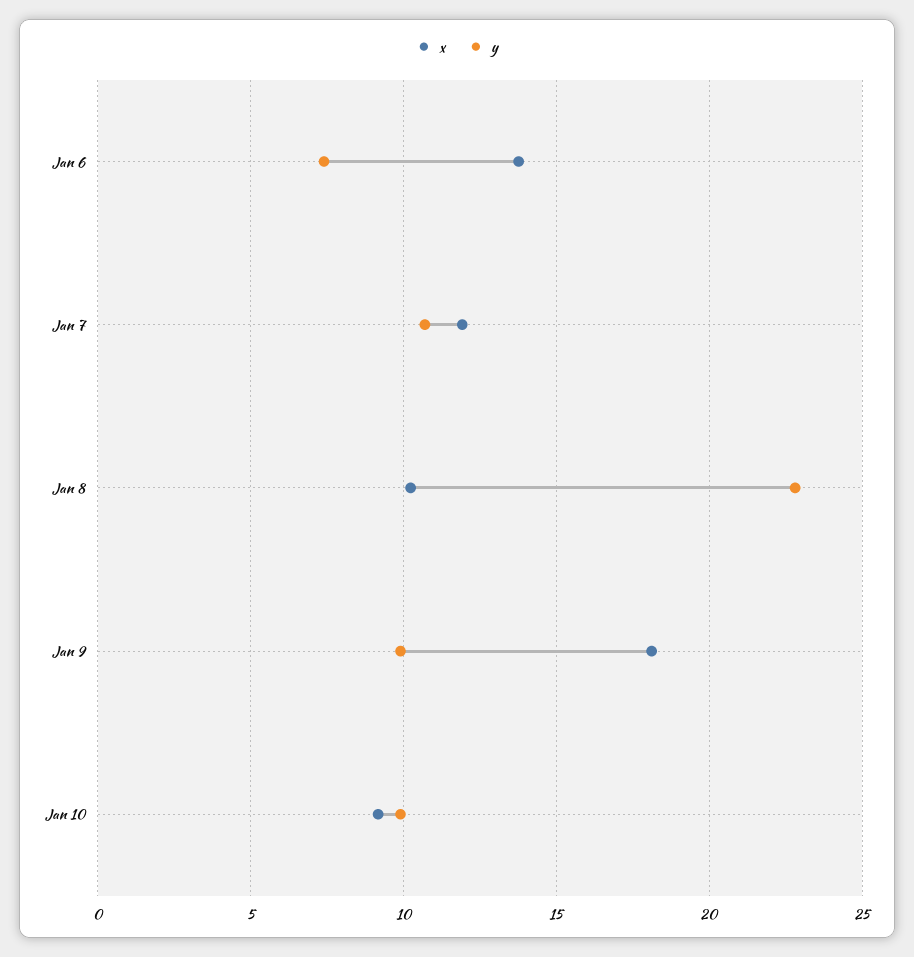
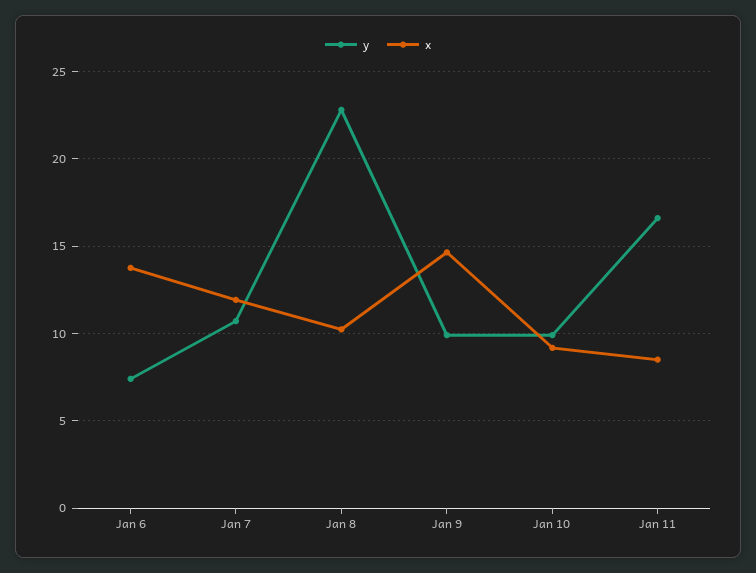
x, Jan 9: 18 -> 14.5
y, Jan 11: none -> 16.5
x, Jan 11: none -> 8.5

